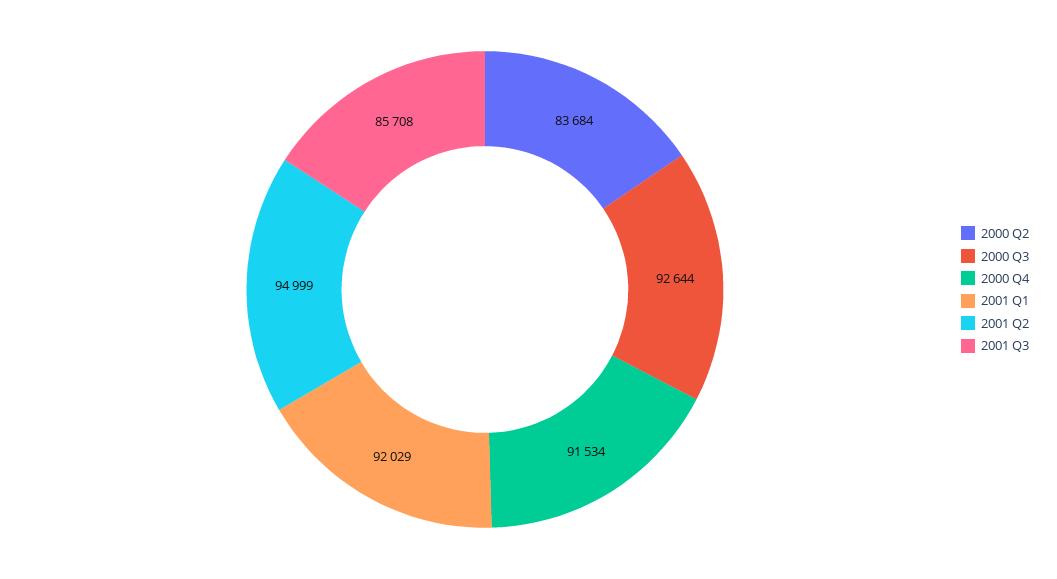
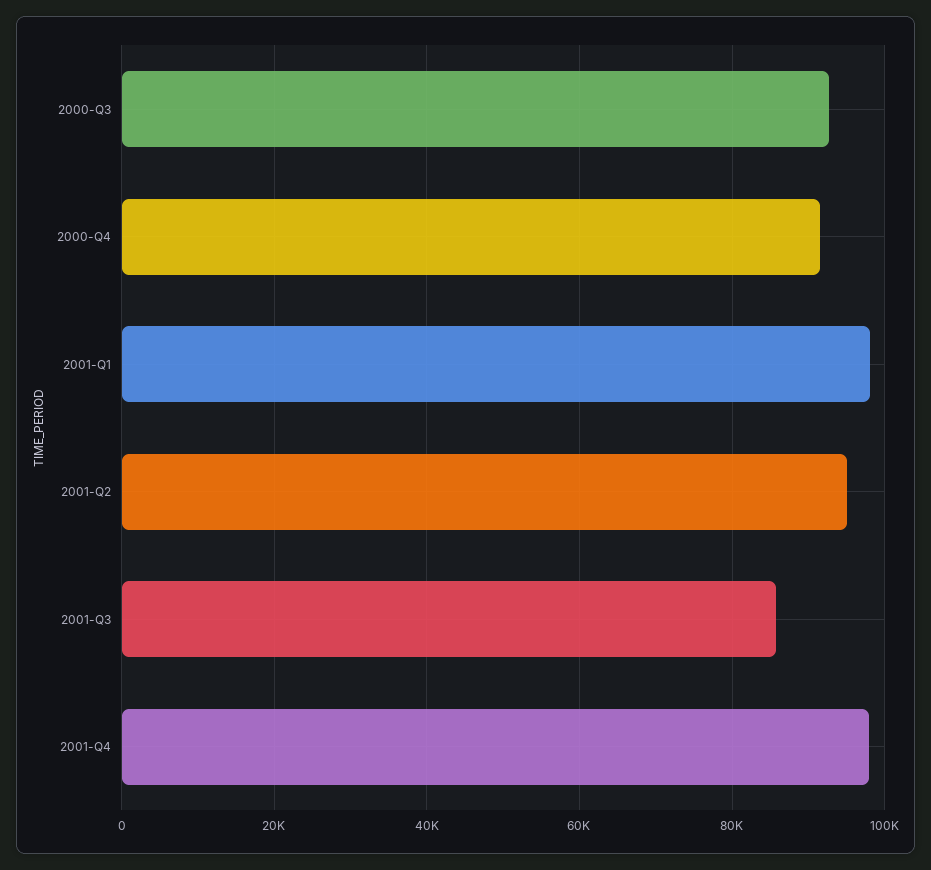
2000 Q2: 83684 -> none
2001 Q1: 92029 -> 98000
2001-Q4: none -> 98000

